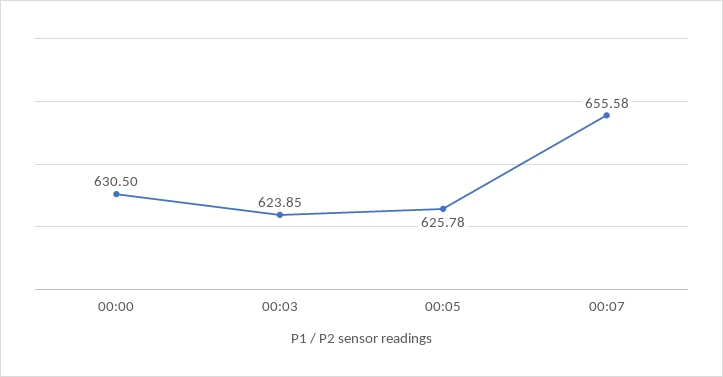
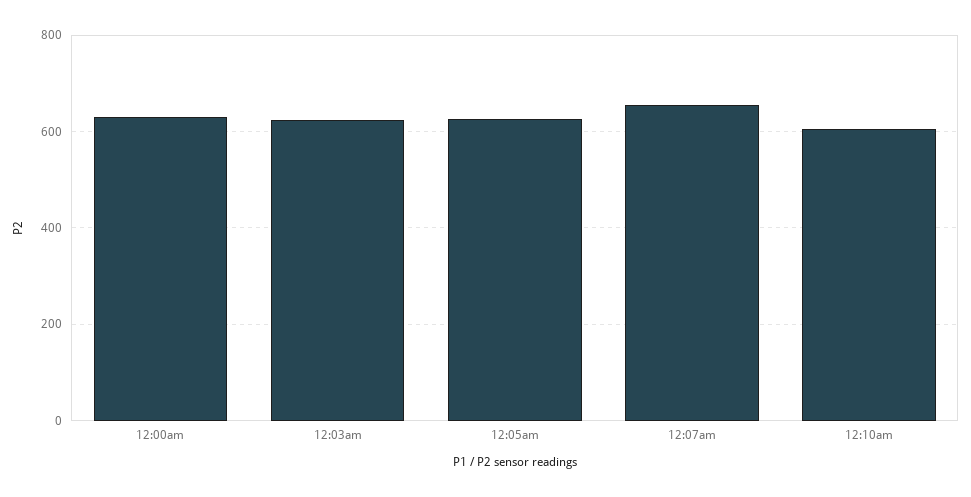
12:10am: none -> 600

